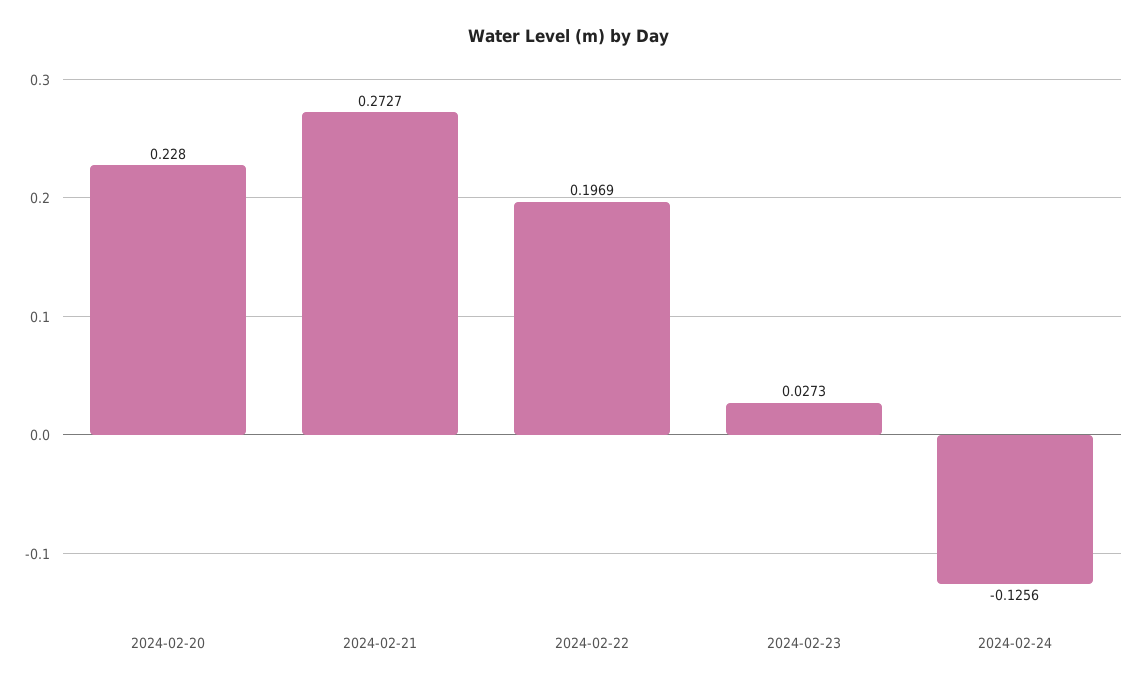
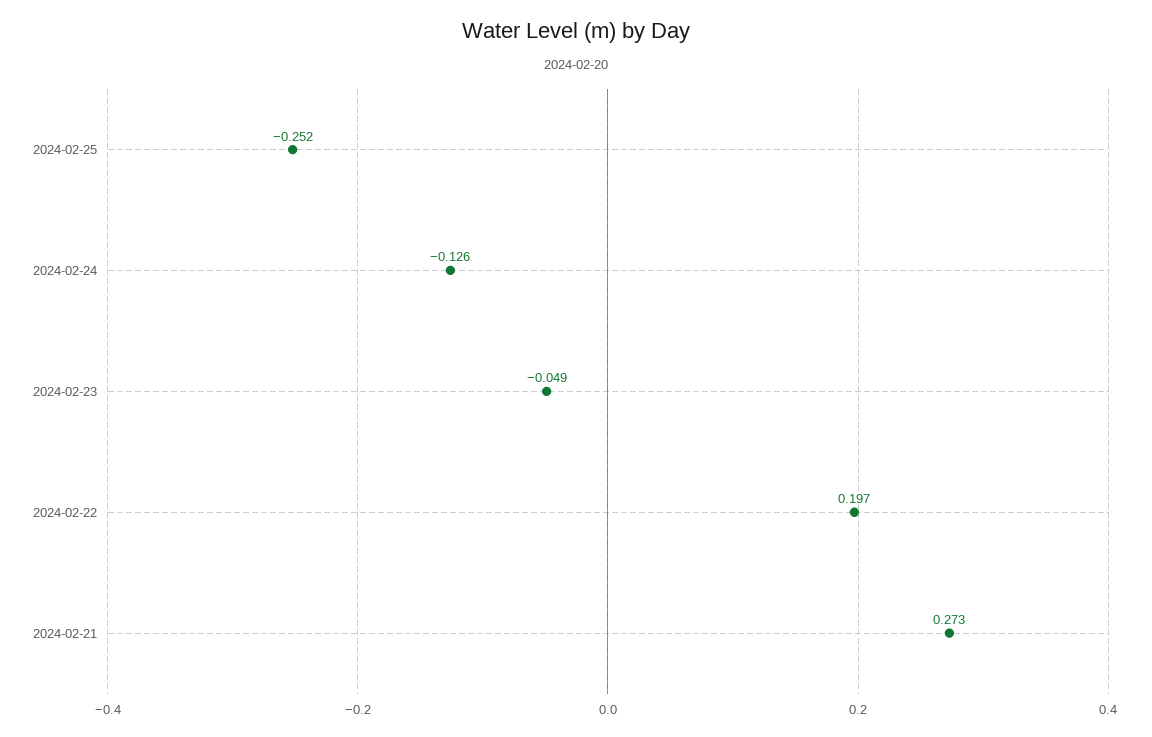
2024-02-20: 0.228 -> none
2024-02-23: 0.0273 -> -0.049
2024-02-25: none -> -0.252

